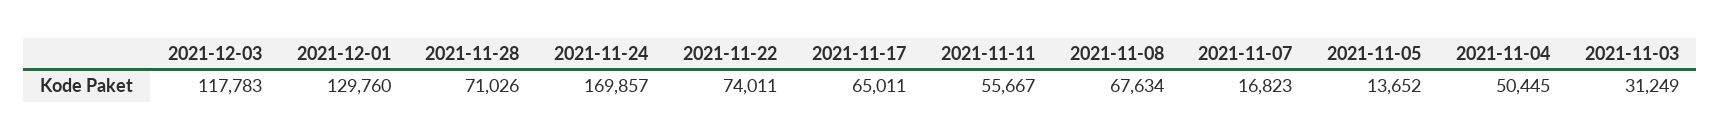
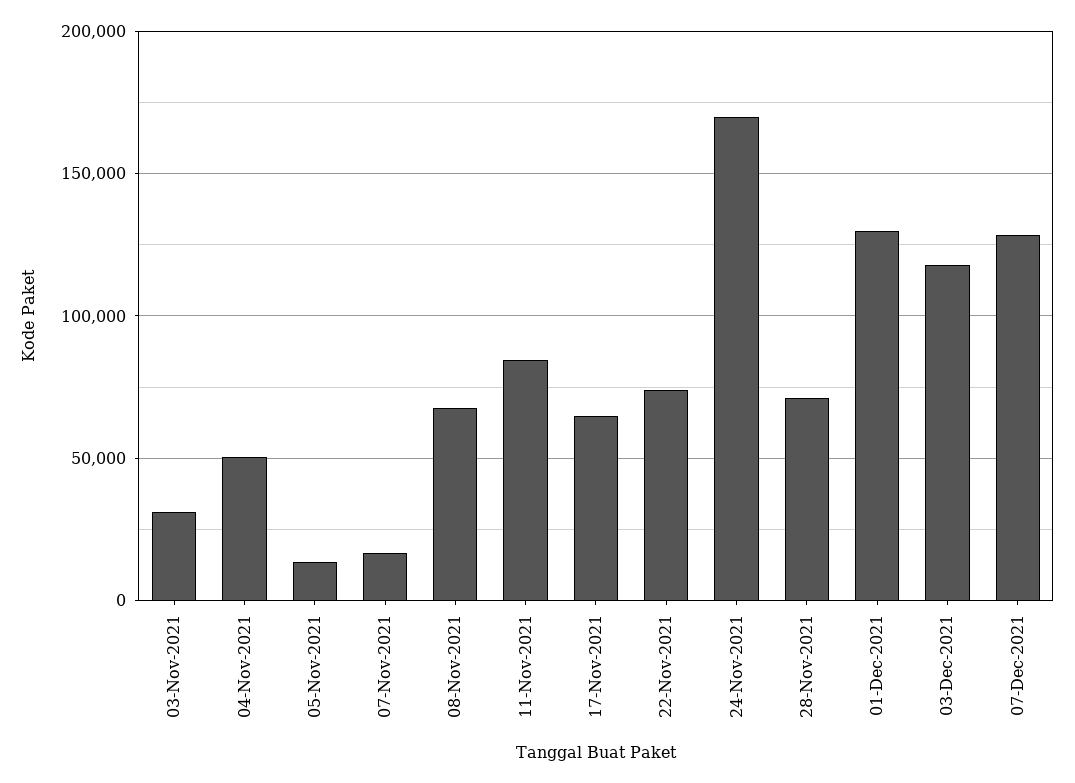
2021-11-11: 55667 -> 85000
07-Dec-2021: none -> 130000

